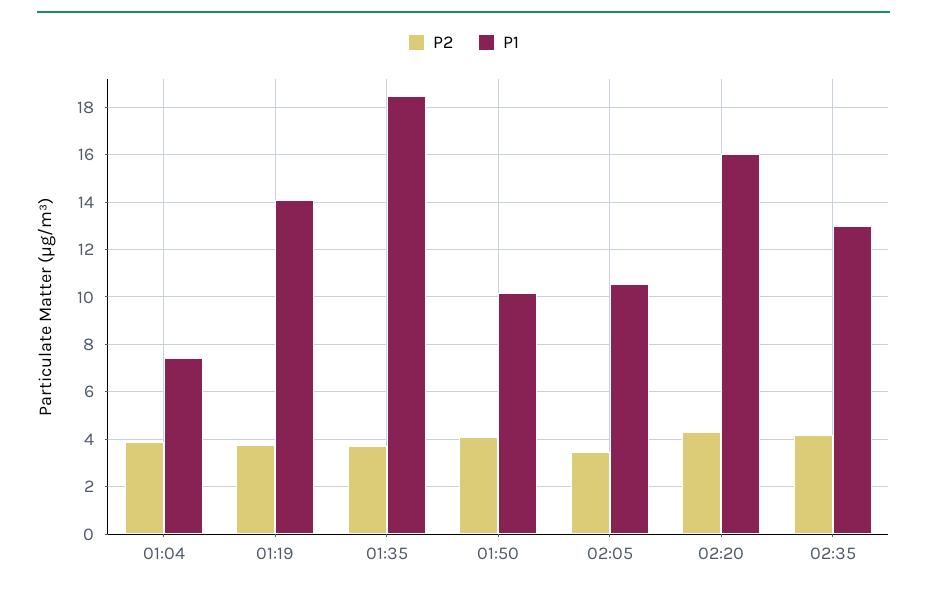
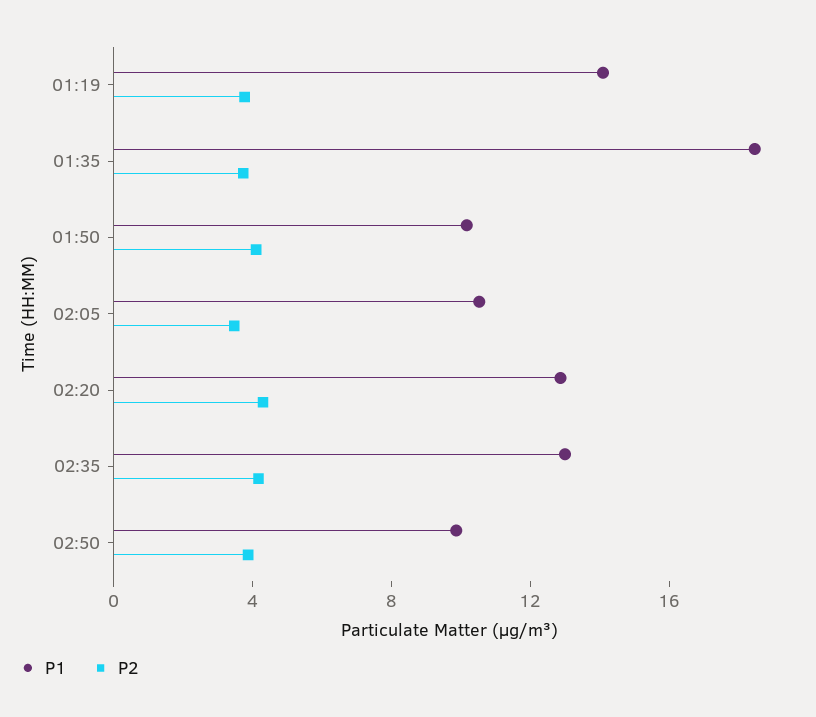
P2, 01:04: 4 -> none
P1, 01:04: 7.5 -> none
P1, 02:20: 16 -> 13
P1, 02:50: none -> 10
P2, 02:50: none -> 4

